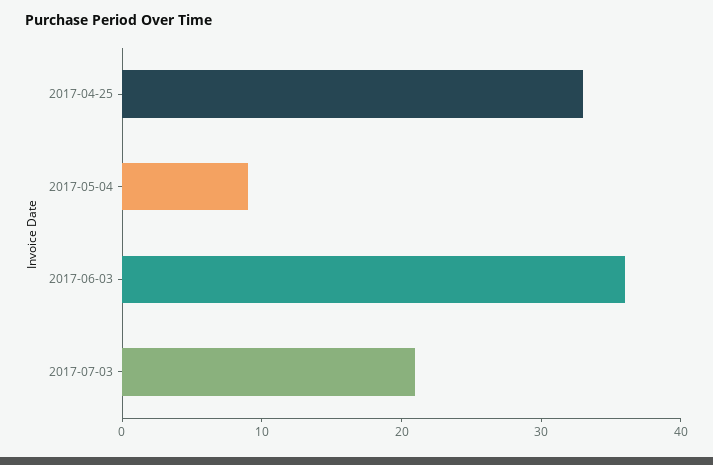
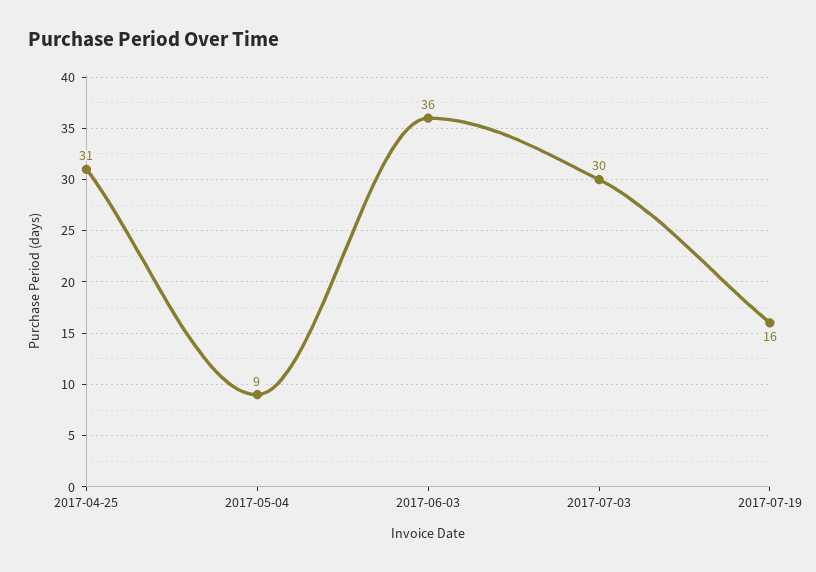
2017-04-25: 33 -> 31
2017-07-03: 21 -> 30
2017-07-19: none -> 16

